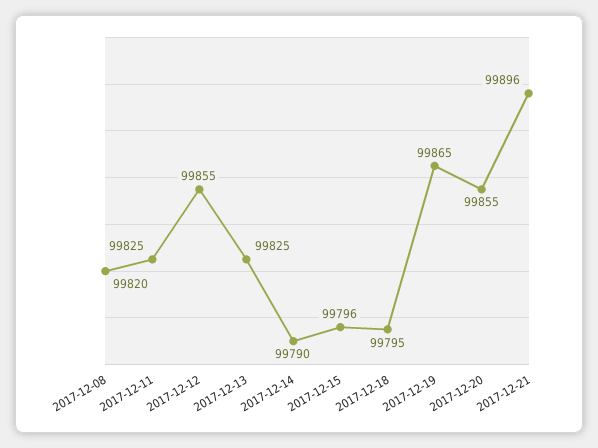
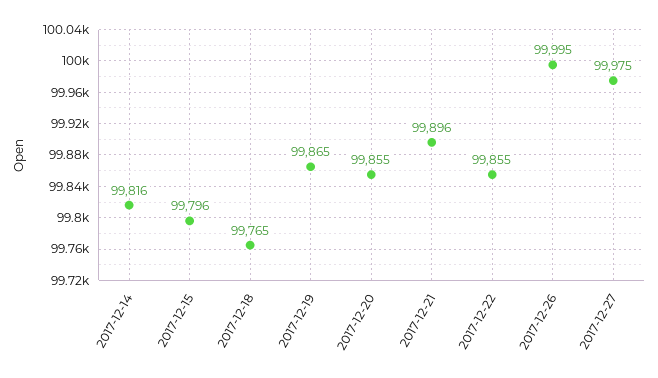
2017-12-08: 99820 -> none
2017-12-11: 99825 -> none
2017-12-12: 99855 -> none
2017-12-13: 99825 -> none
2017-12-14: 99790 -> 99816
2017-12-18: 99795 -> 99765
2017-12-22: none -> 99855
2017-12-26: none -> 99995
2017-12-27: none -> 99975

